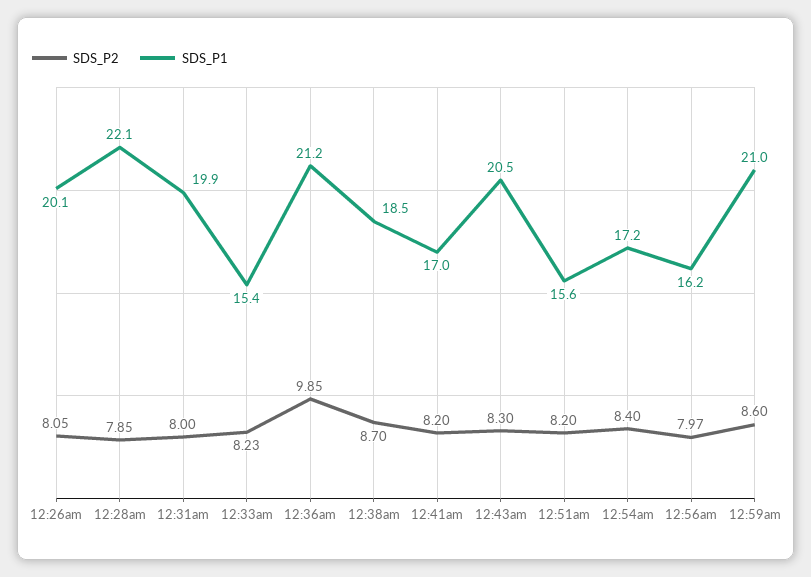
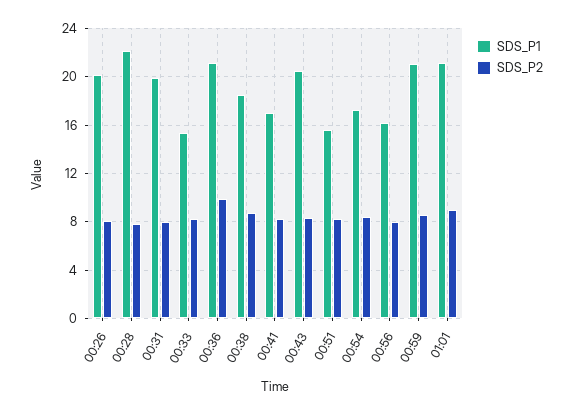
SDS_P1, 01:01: none -> 21
SDS_P2, 01:01: none -> 9

